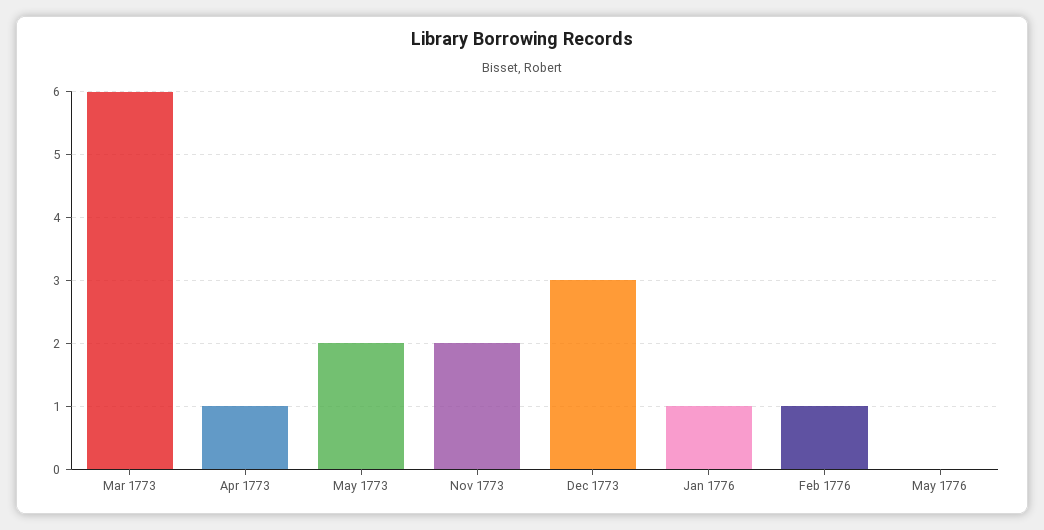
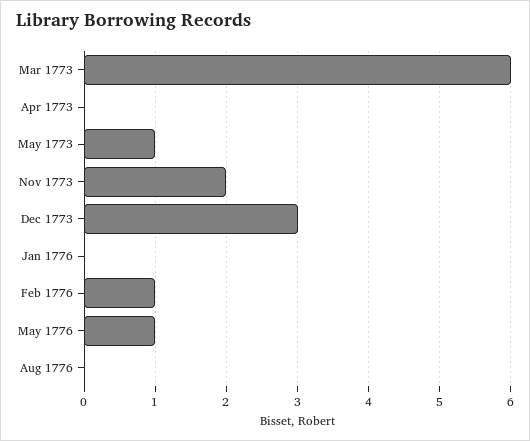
Apr 1773: 1 -> 0
May 1773: 2 -> 1
Jan 1776: 1 -> 0
May 1776: 0 -> 1
Aug 1776: none -> 0

